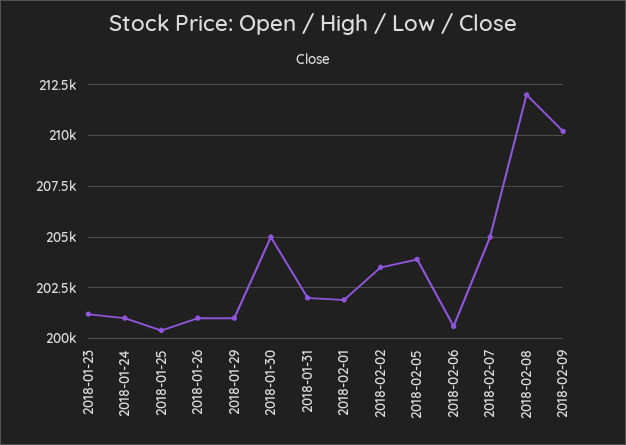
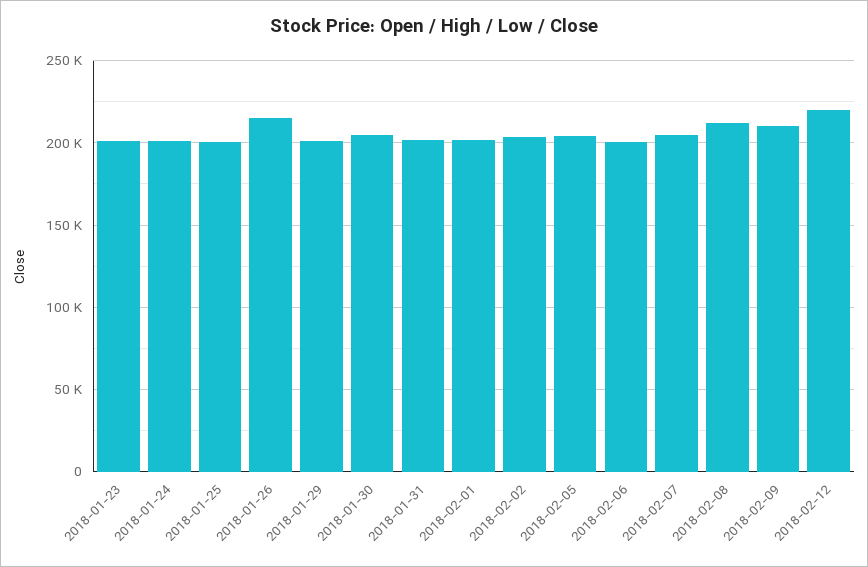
2018-01-26: 201000 -> 215000
2018-02-12: none -> 220000

